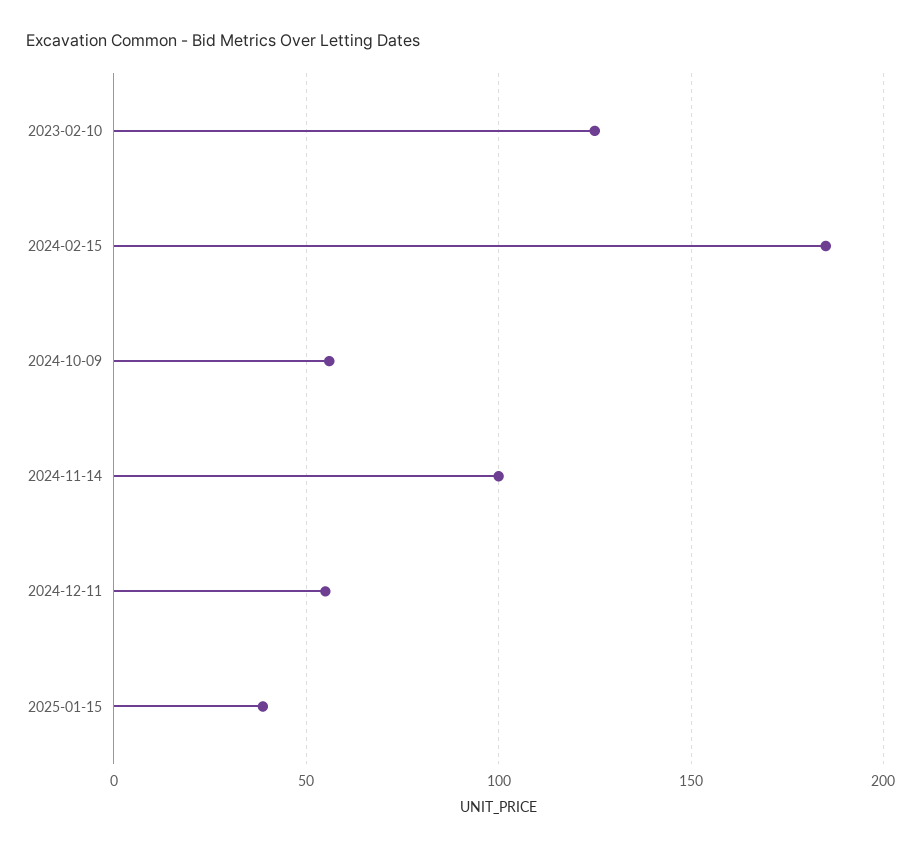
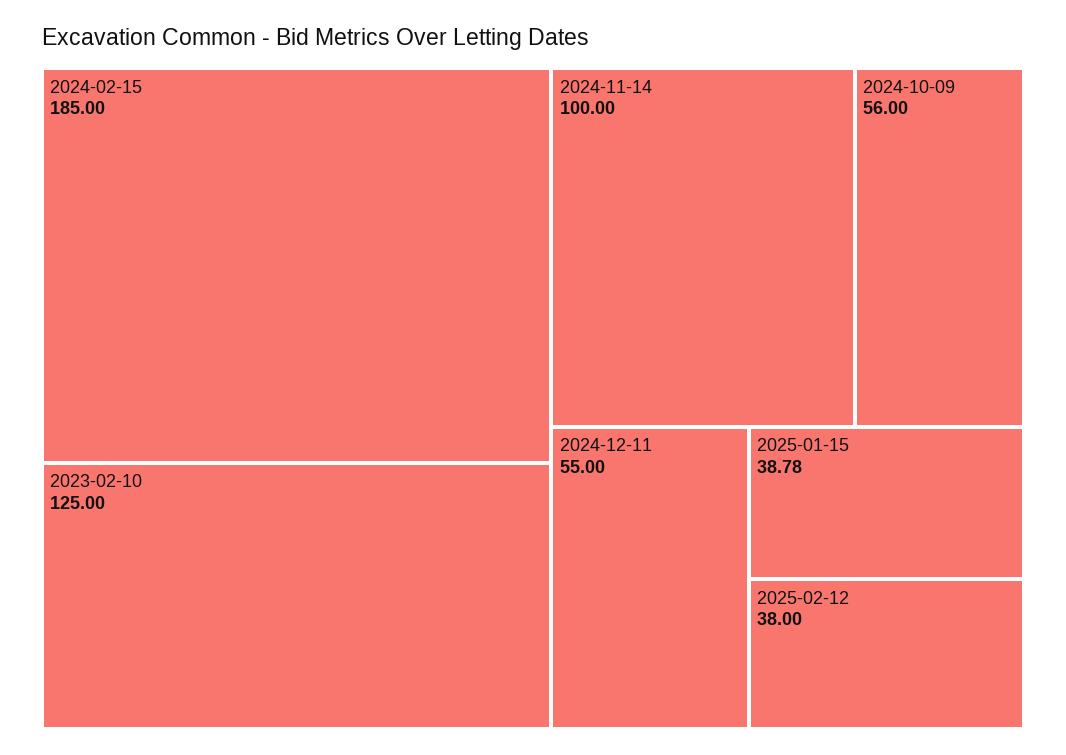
2025-02-12: none -> 38

